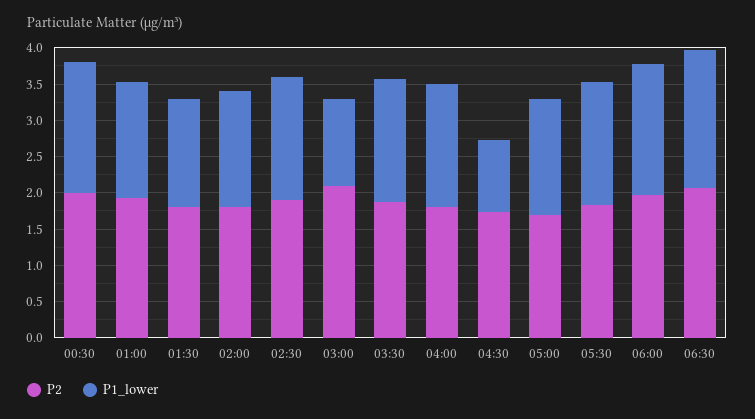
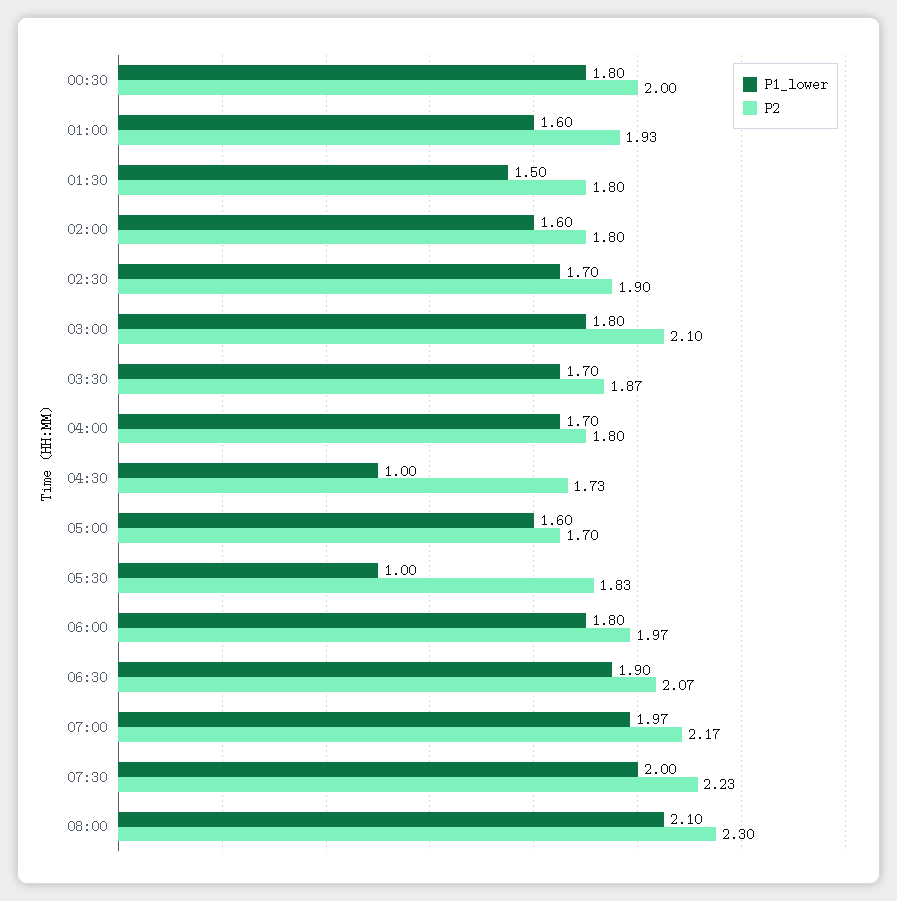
P1_lower, 03:00: 1.25 -> 1.8
P1_lower, 05:30: 1.75 -> 1
P1_lower, 07:00: none -> 1.97
P2, 07:00: none -> 2.17
P1_lower, 07:30: none -> 2
P2, 07:30: none -> 2.23
P1_lower, 08:00: none -> 2.1
P2, 08:00: none -> 2.3

